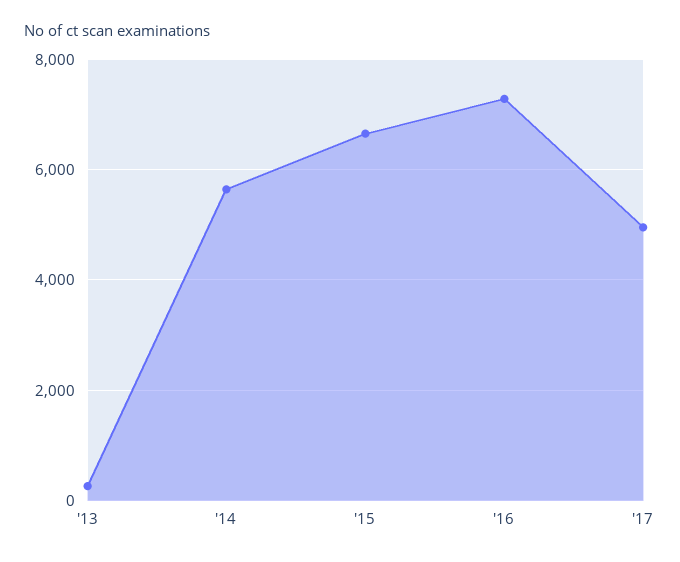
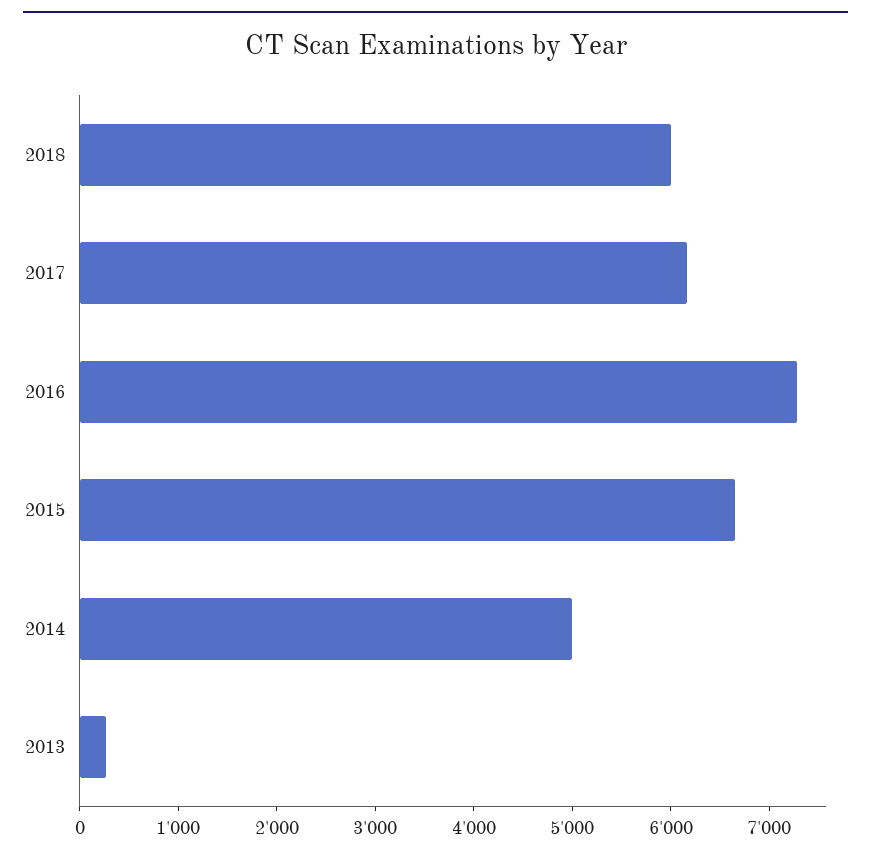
'14: 5600 -> 5000
'17: 5000 -> 6200
2018: none -> 6000

